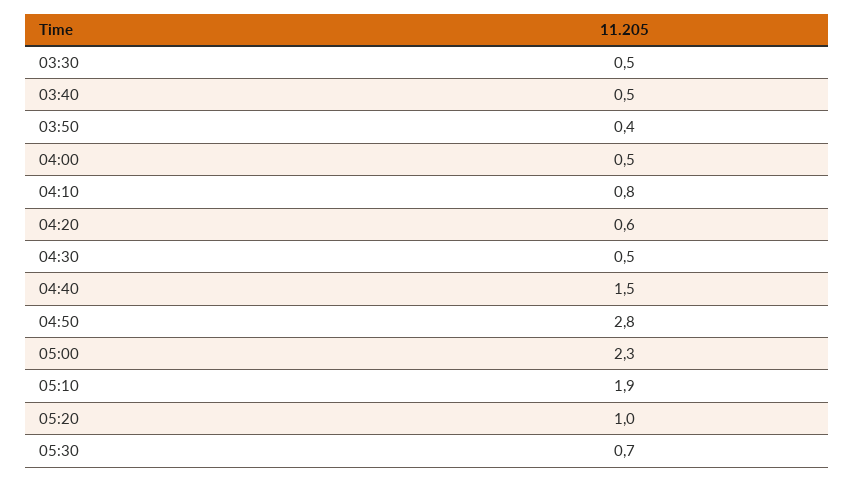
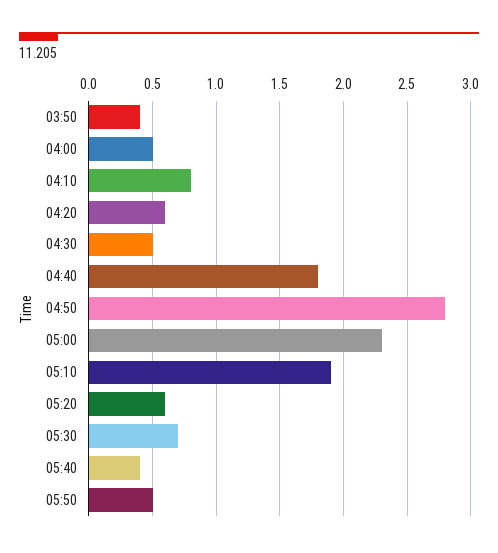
03:30: 0.5 -> none
03:40: 0.5 -> none
04:40: 1.5 -> 1.8
05:20: 1 -> 0.6
05:40: none -> 0.4
05:50: none -> 0.5

